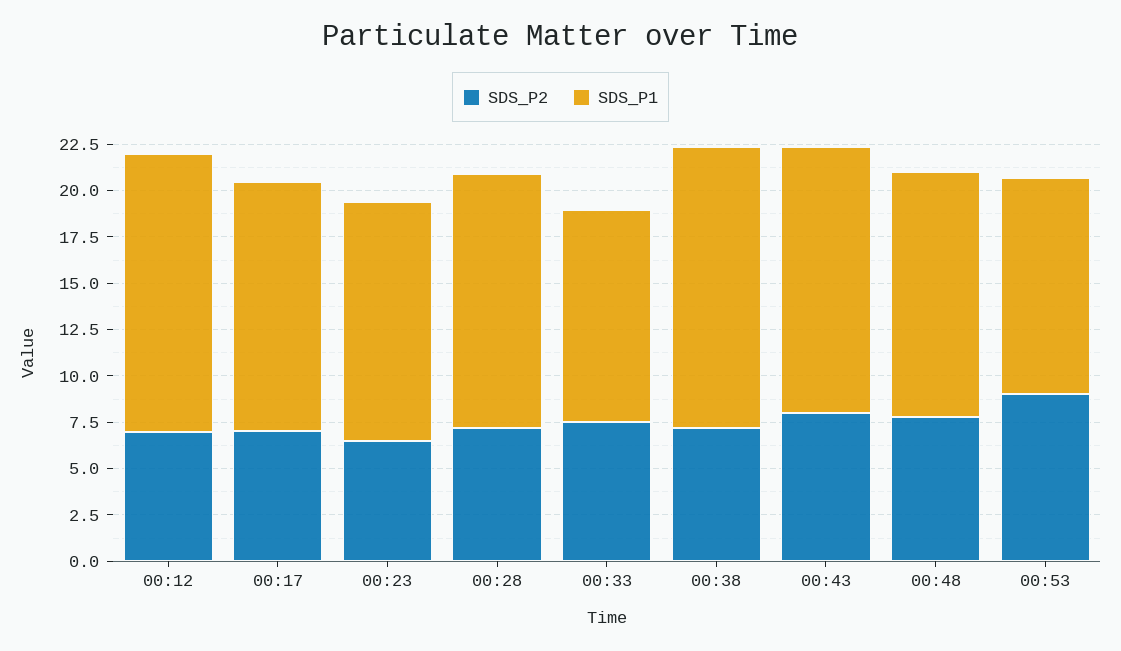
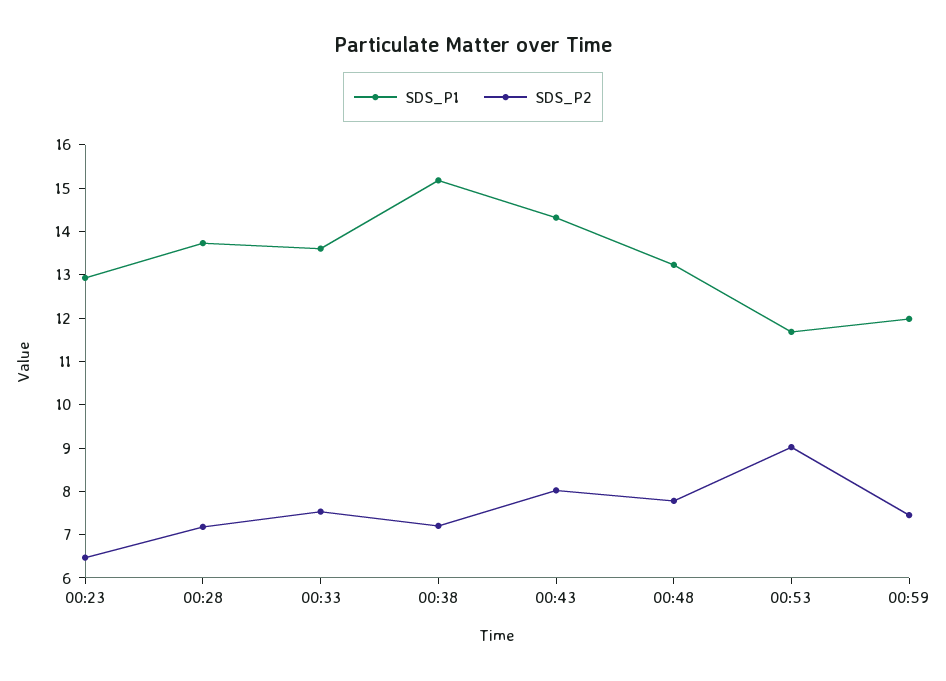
SDS_P2, 00:12: 7 -> none
SDS_P1, 00:12: 15 -> none
SDS_P2, 00:17: 7 -> none
SDS_P1, 00:17: 13.5 -> none
SDS_P1, 00:33: 11.5 -> 13.6
SDS_P1, 00:59: none -> 12
SDS_P2, 00:59: none -> 7.4

